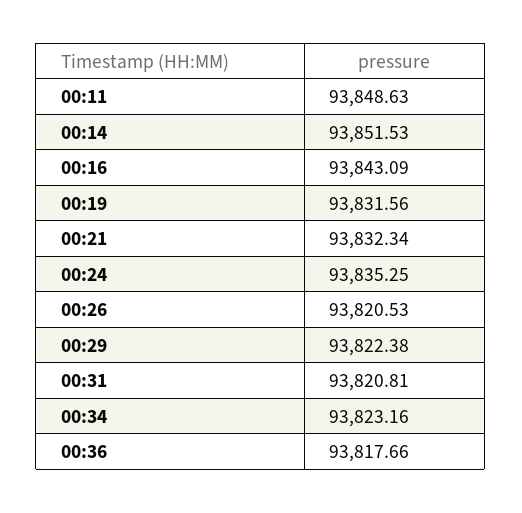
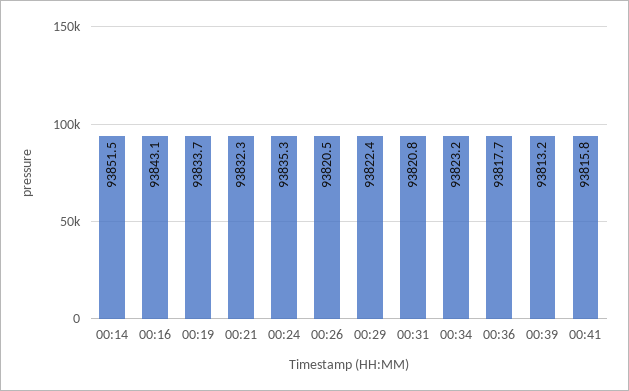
00:11: 93848.63 -> none
00:19: 93831.56 -> 93833.7
00:39: none -> 93813.2
00:41: none -> 93815.8

